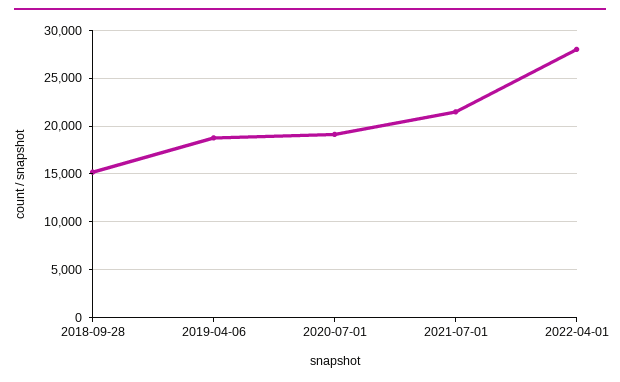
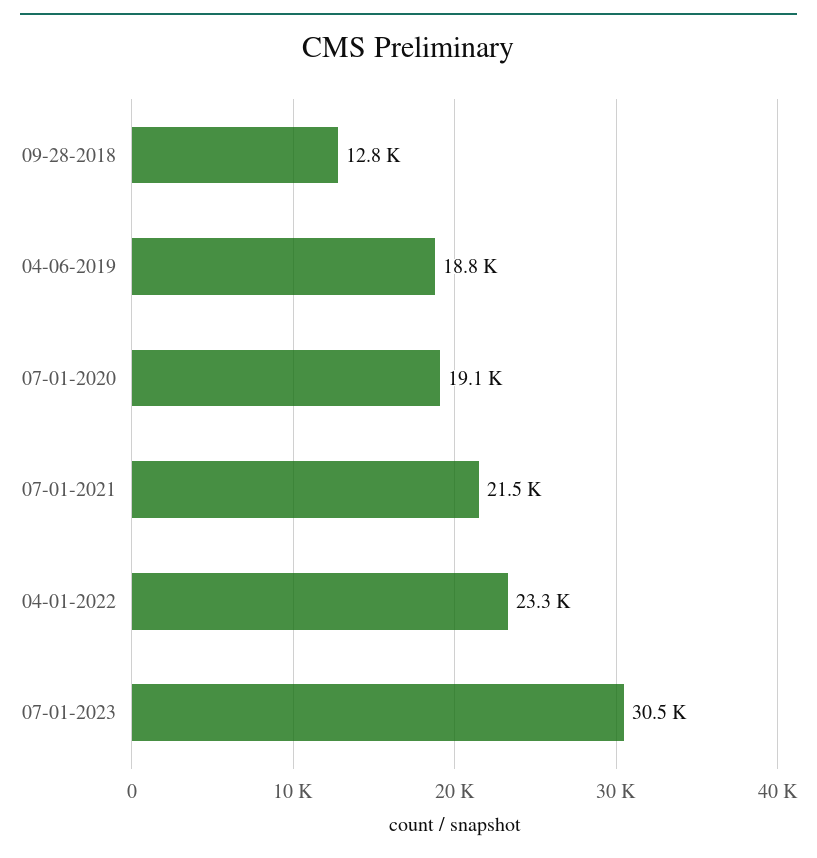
2018-09-28: 15000 -> 12800
2022-04-01: 28000 -> 23300
07-01-2023: none -> 30500

